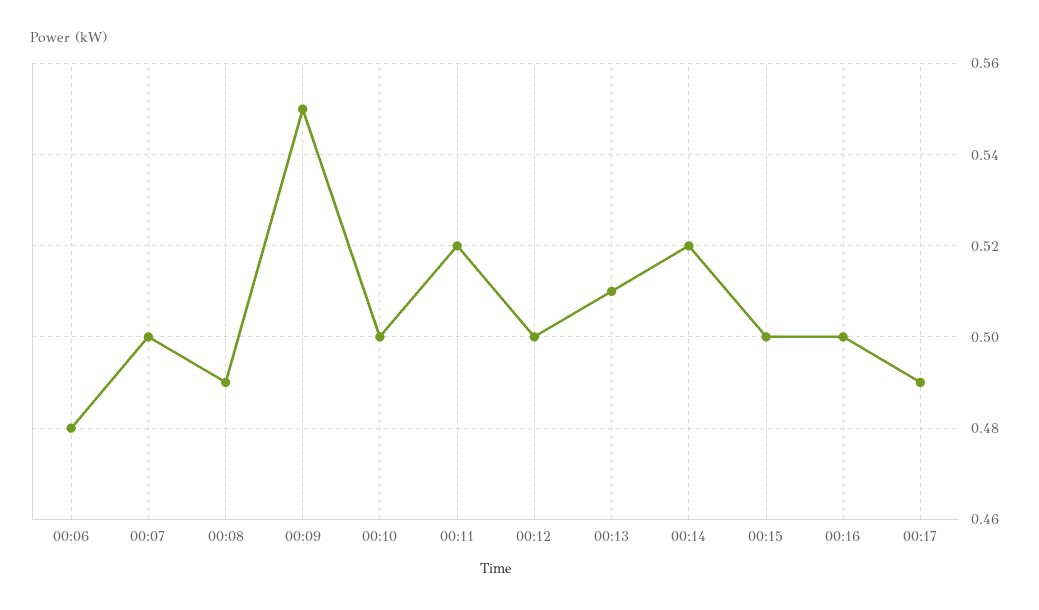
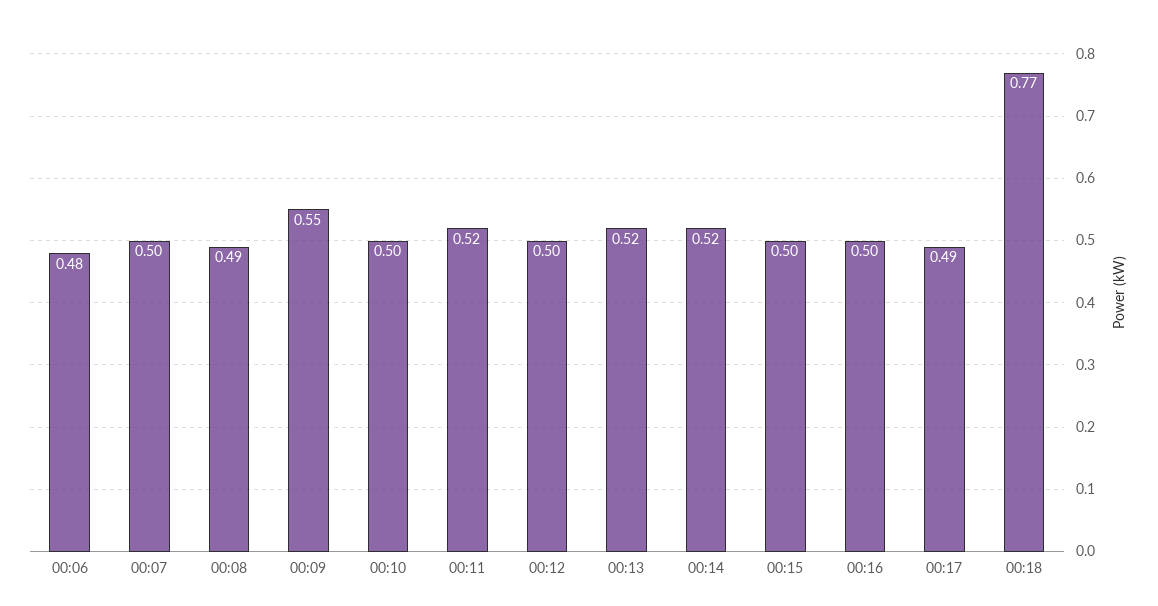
00:13: 0.51 -> 0.52
00:18: none -> 0.77

